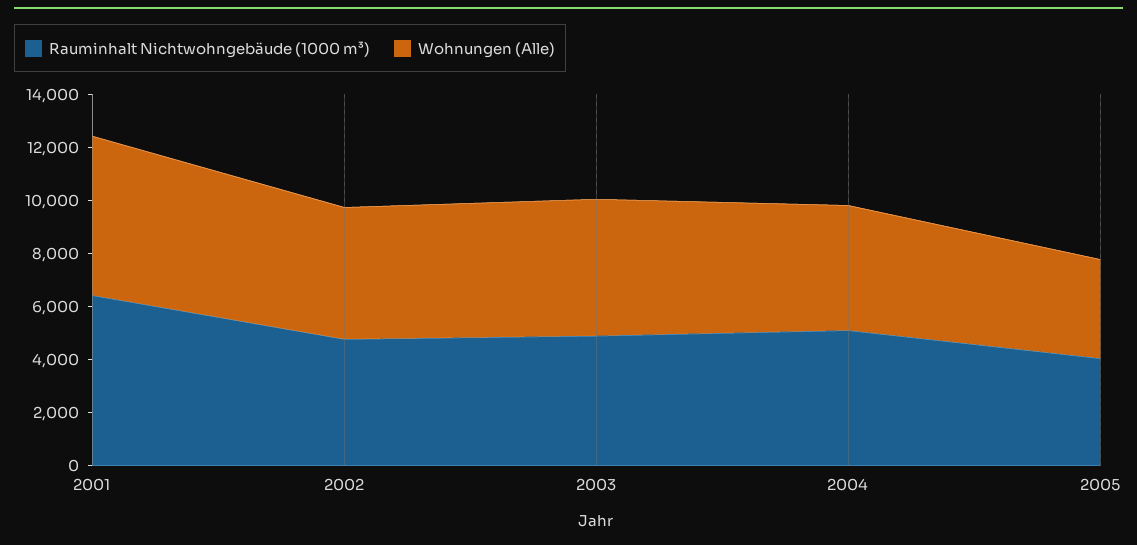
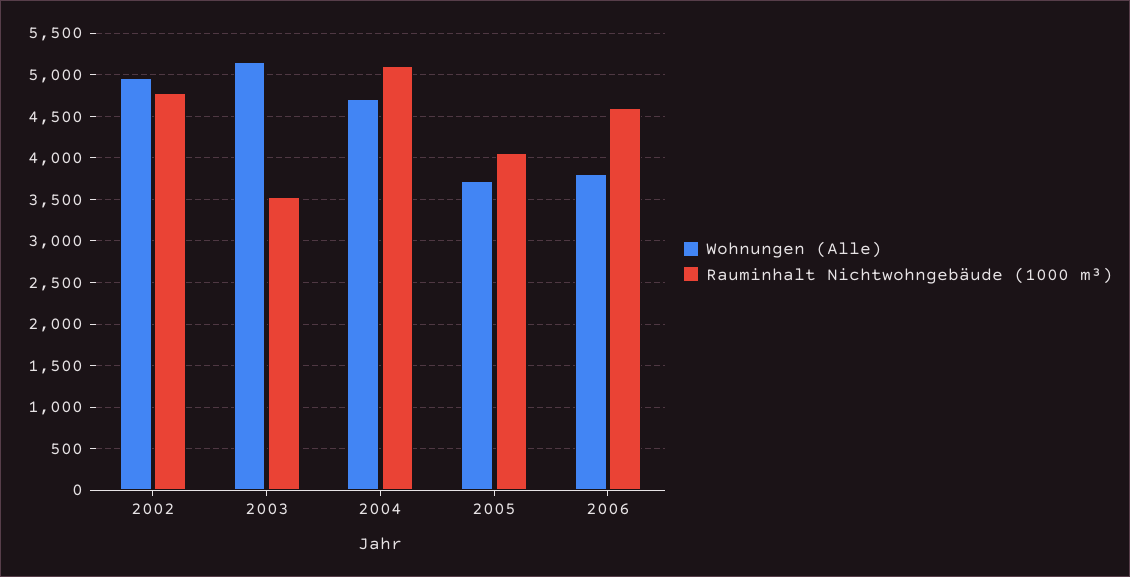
Rauminhalt Nichtwohngebäude (1000 m³), 2001: 6500 -> none
Wohnungen (Alle), 2001: 6000 -> none
Rauminhalt Nichtwohngebäude (1000 m³), 2003: 5000 -> 3500
Wohnungen (Alle), 2006: none -> 3800
Rauminhalt Nichtwohngebäude (1000 m³), 2006: none -> 4600

